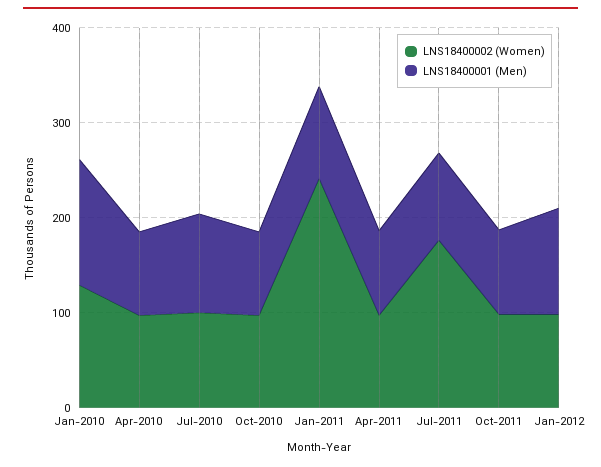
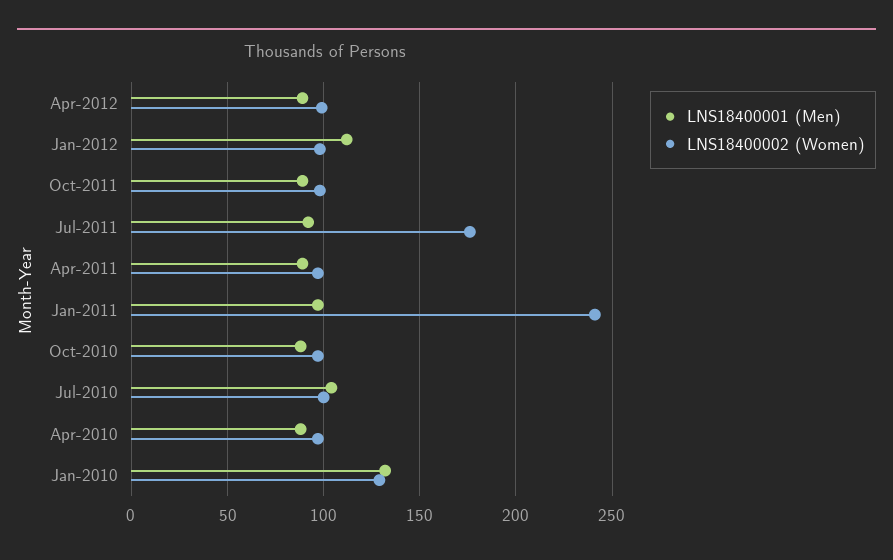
LNS18400001 (Men), Apr-2012: none -> 90
LNS18400002 (Women), Apr-2012: none -> 100

